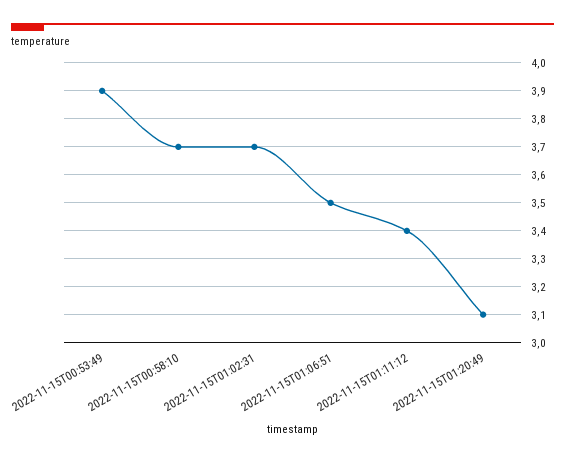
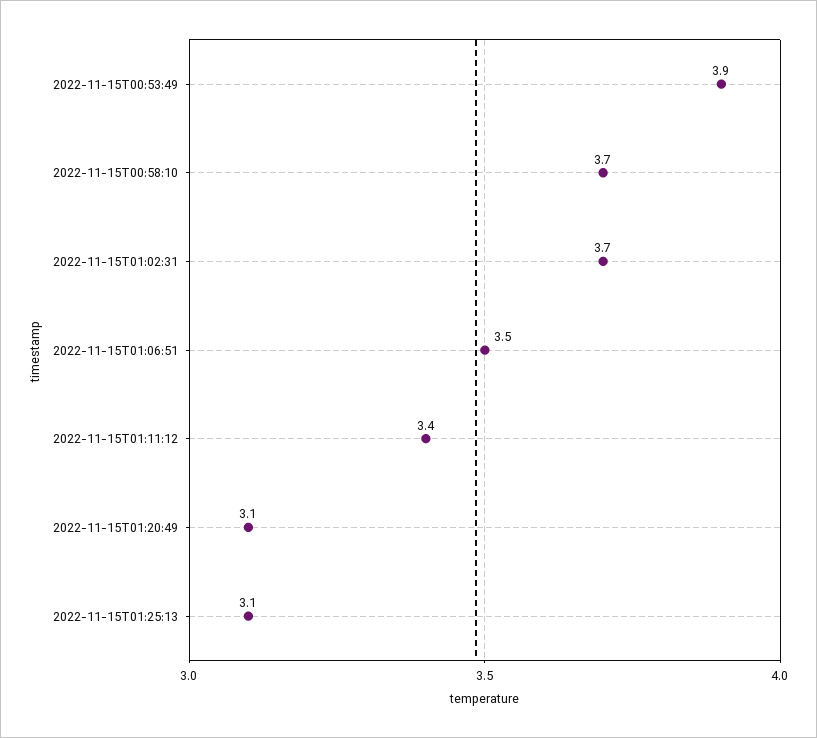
2022-11-15T01:25:13: none -> 3.1

